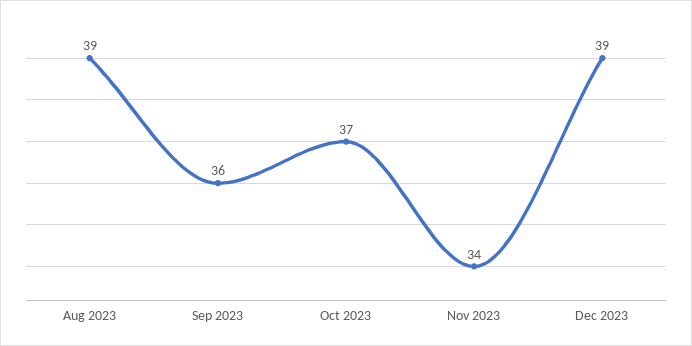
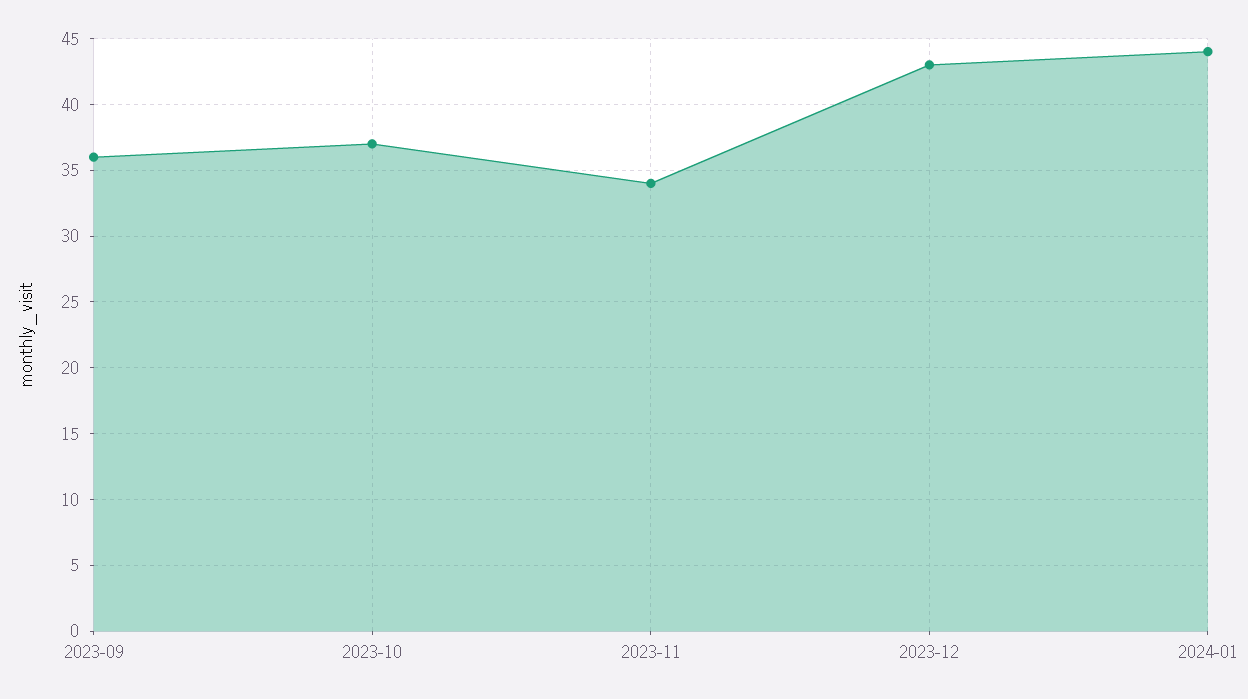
Aug 2023: 39 -> none
Dec 2023: 39 -> 43
2024-01: none -> 44

